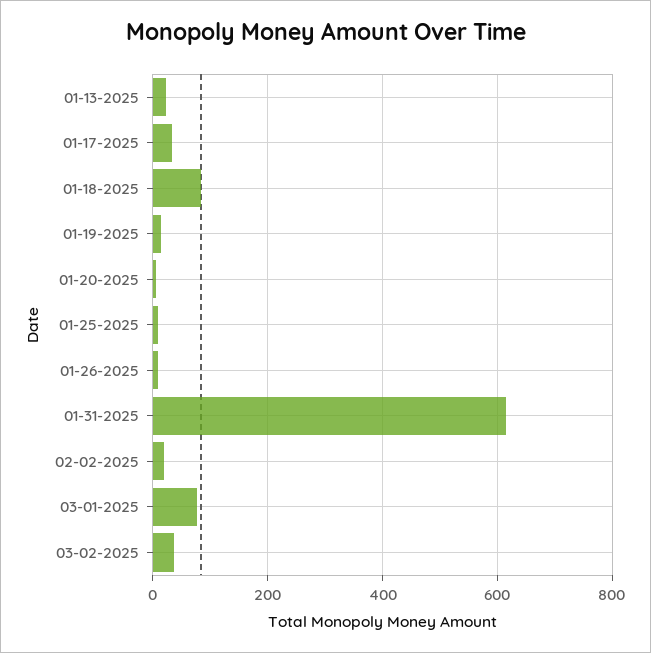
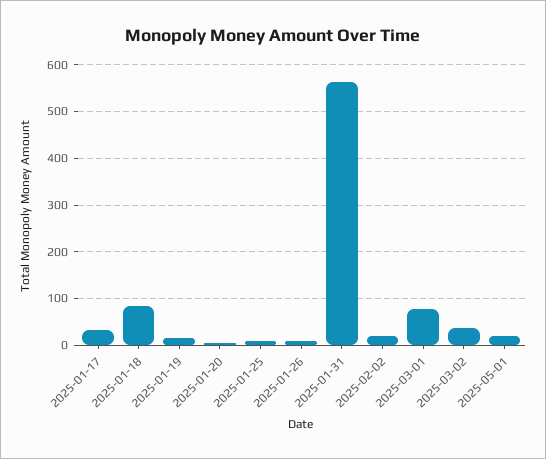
01-13-2025: 20 -> none
01-31-2025: 620 -> 560
2025-05-01: none -> 20

